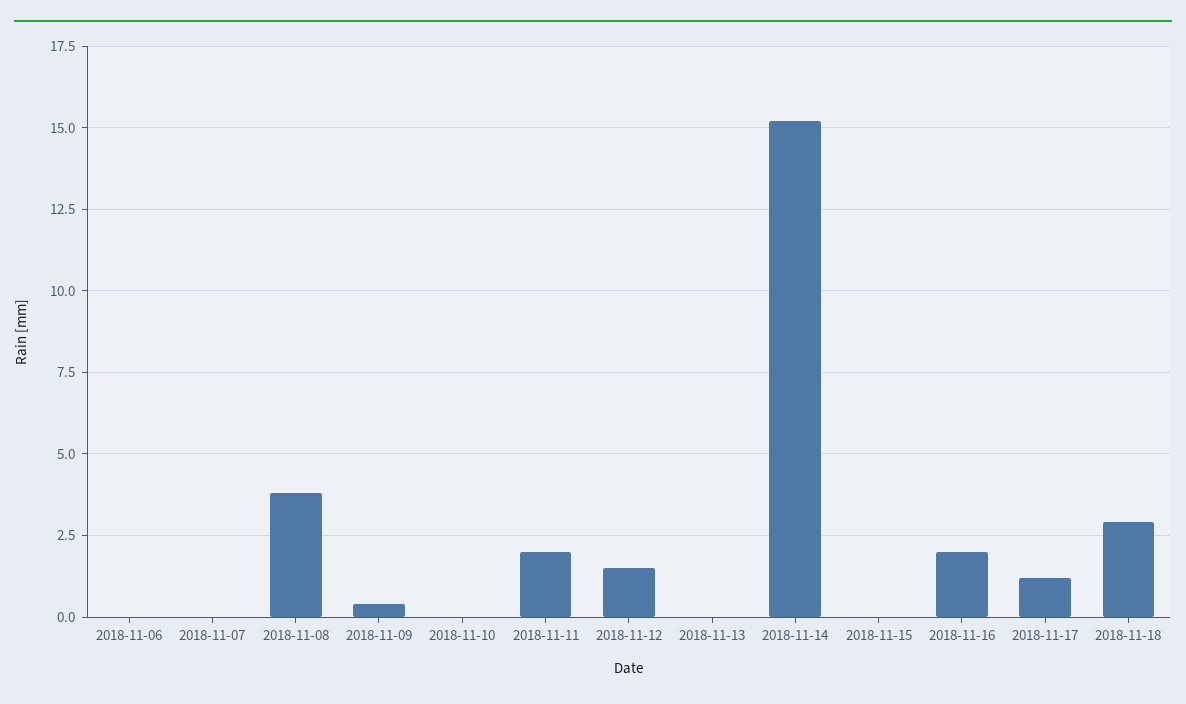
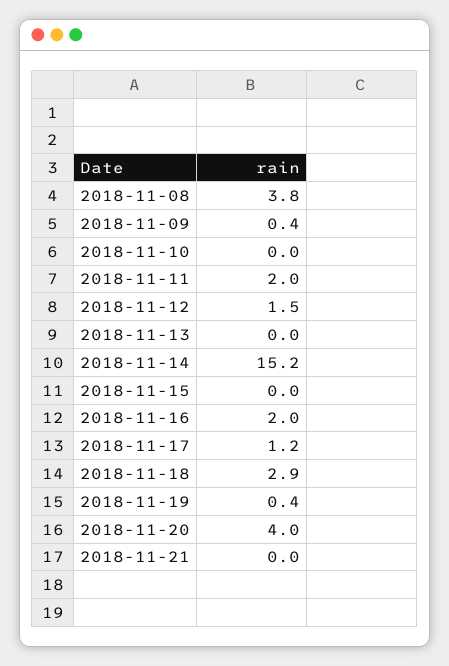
2018-11-06: 0 -> none
2018-11-07: 0 -> none
2018-11-19: none -> 0.4
2018-11-20: none -> 4
2018-11-21: none -> 0

